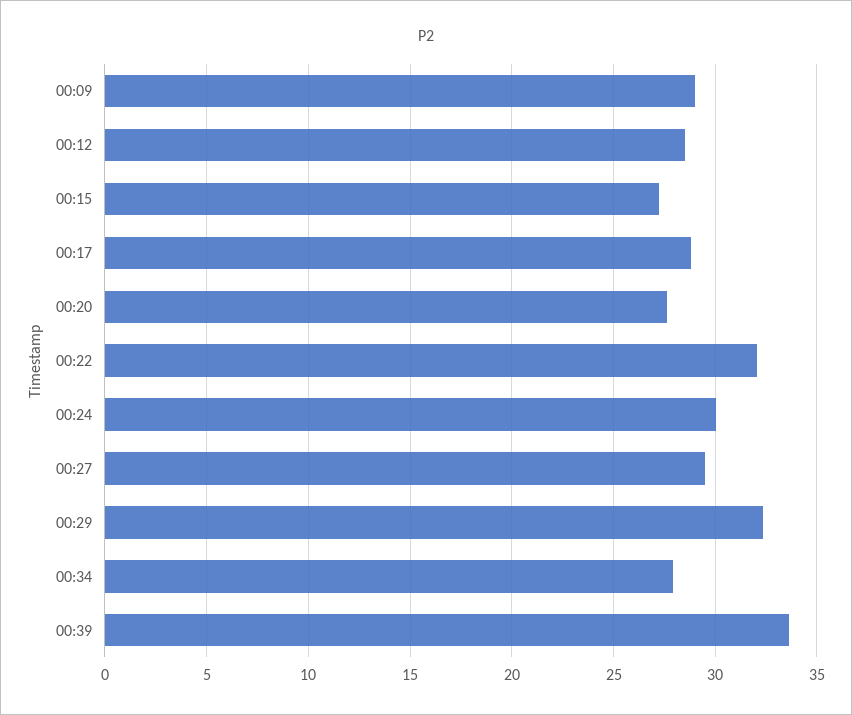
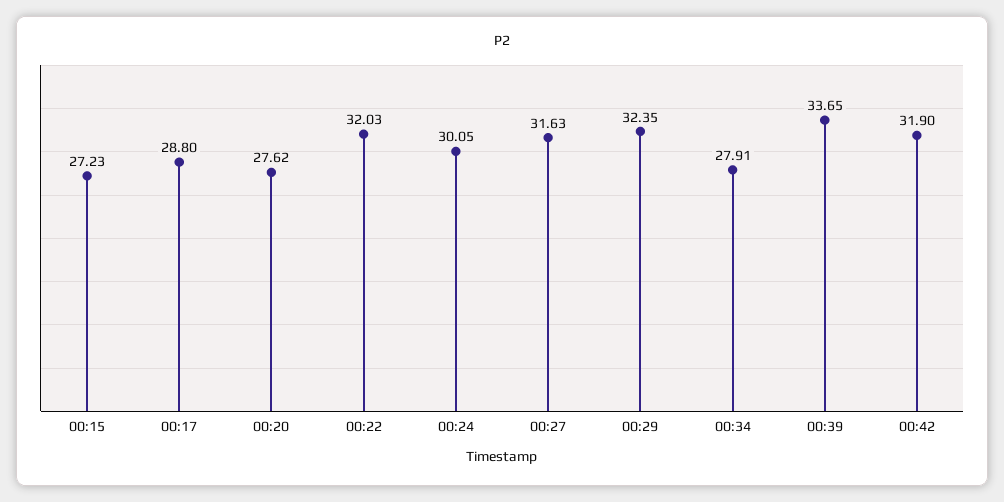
00:09: 29 -> none
00:12: 28.5 -> none
00:27: 29.5 -> 31.63
00:42: none -> 31.9

